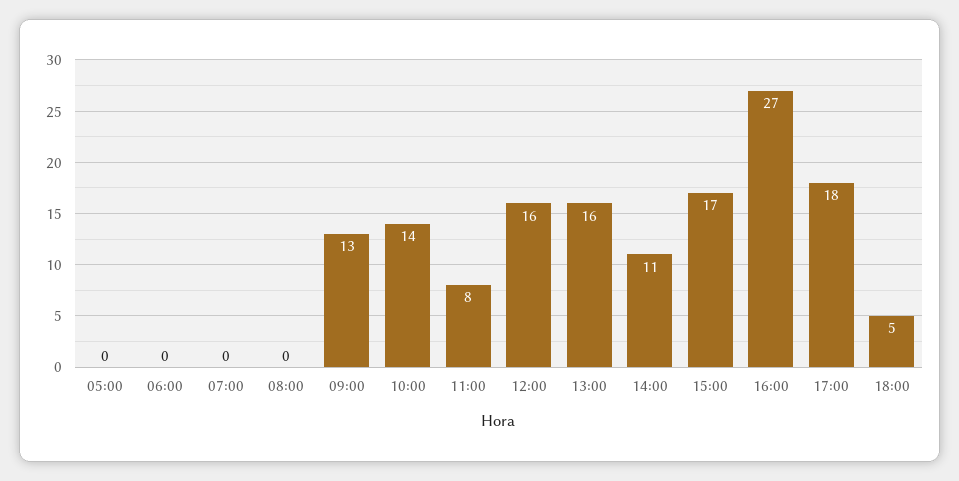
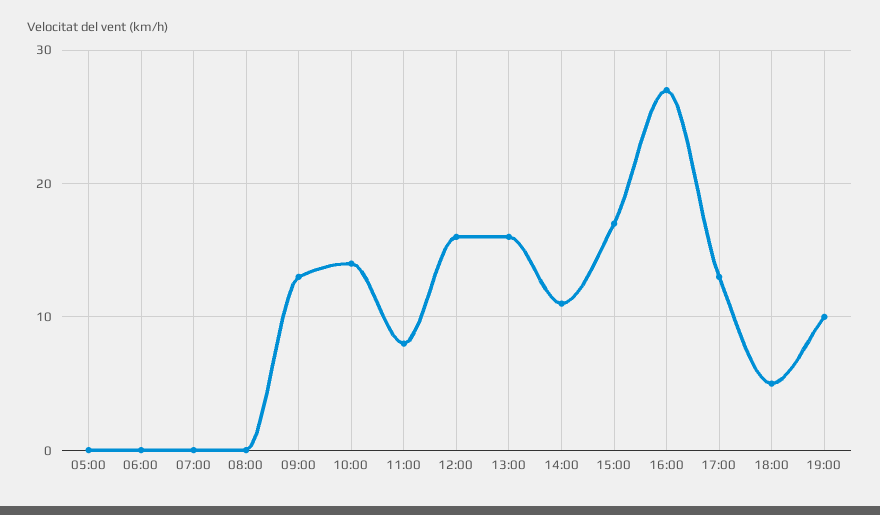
17:00: 18 -> 13
19:00: none -> 10

